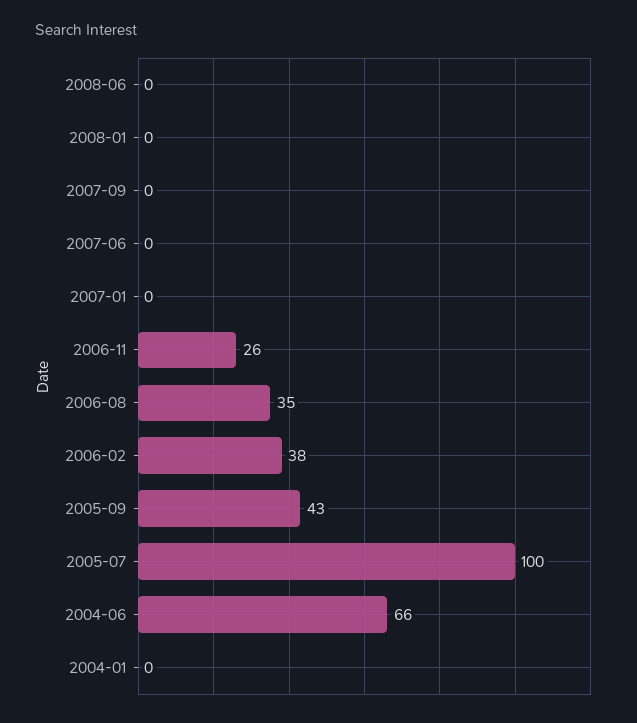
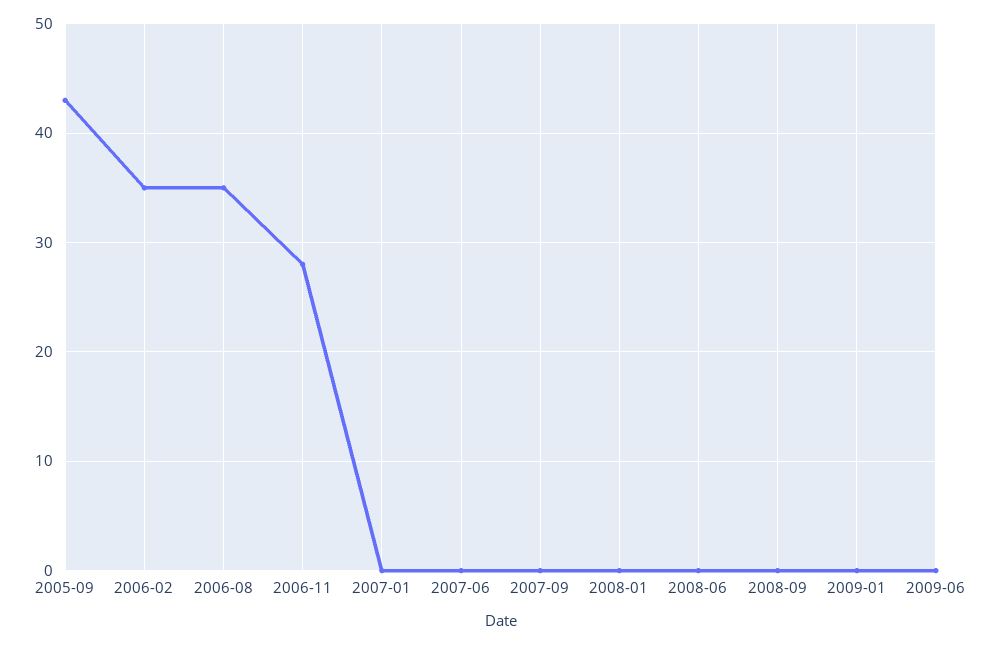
2006-11: 26 -> 28
2006-02: 38 -> 35
2005-07: 100 -> none
2004-06: 66 -> none
2004-01: 0 -> none
2008-09: none -> 0
2009-01: none -> 0
2009-06: none -> 0

